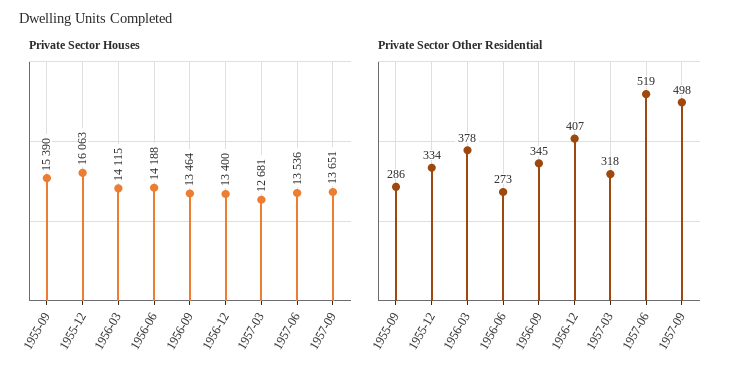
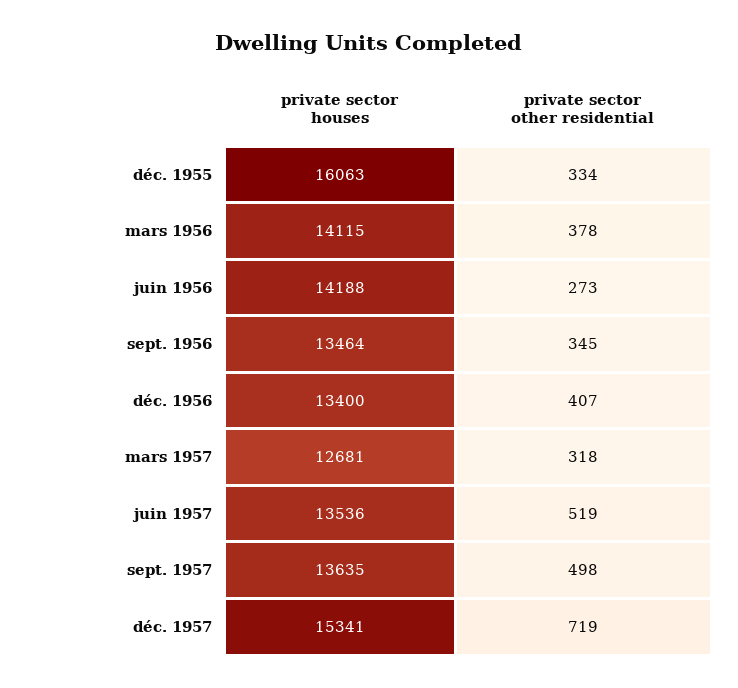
Private Sector Houses, 1955-09: 15390 -> none
Private Sector Houses, 1957-09: 13651 -> 13635
Private Sector Other Residential, 1955-09: 286 -> none
Private Sector Houses, déc. 1957: none -> 15341
Private Sector Other Residential, déc. 1957: none -> 719

